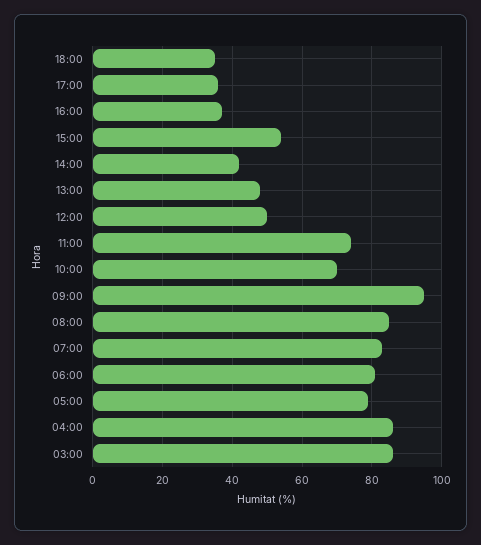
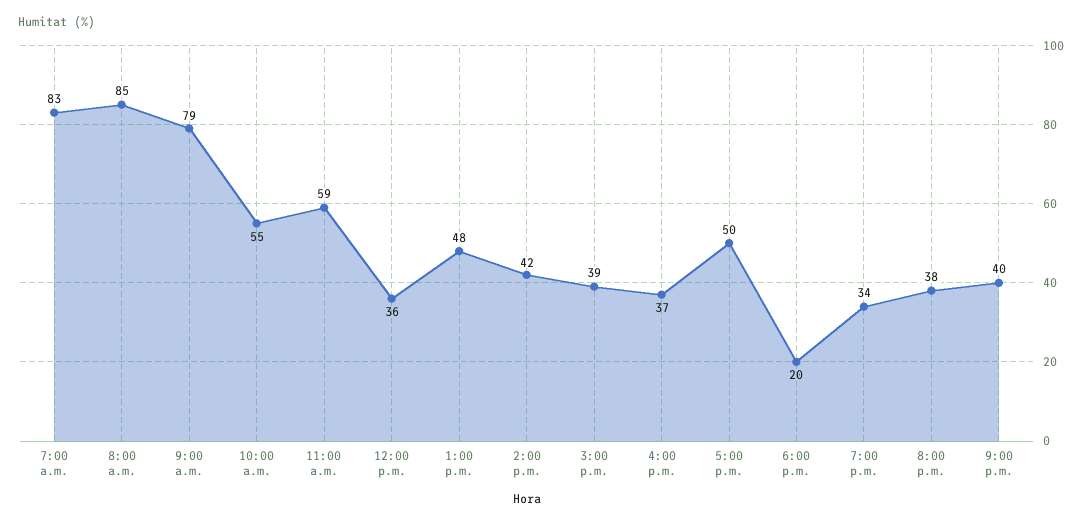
18:00: 35 -> 20
17:00: 35 -> 50
15:00: 55 -> 39
12:00: 50 -> 36
11:00: 75 -> 59
10:00: 70 -> 55
09:00: 95 -> 79
06:00: 80 -> none
05:00: 80 -> none
04:00: 85 -> none
03:00: 85 -> none
7:00 p.m.: none -> 34
8:00 p.m.: none -> 38
9:00 p.m.: none -> 40

